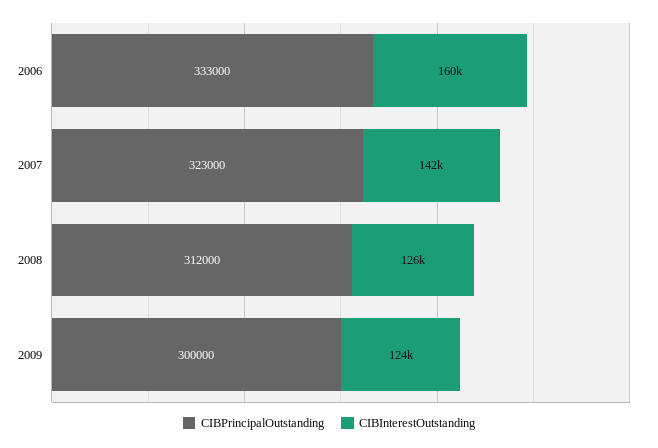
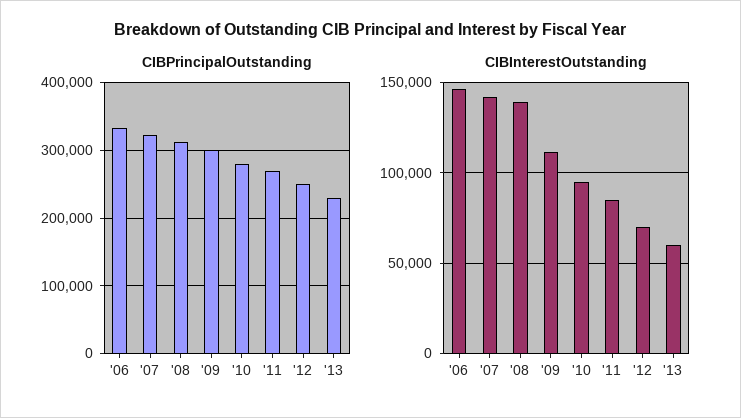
CIBInterestOutstanding, 2006: 160000 -> 145000
CIBInterestOutstanding, 2008: 126000 -> 140000
CIBInterestOutstanding, 2009: 124000 -> 110000
CIBPrincipalOutstanding, '10: none -> 280000
CIBPrincipalOutstanding, '11: none -> 270000
CIBPrincipalOutstanding, '12: none -> 250000
CIBPrincipalOutstanding, '13: none -> 230000
CIBInterestOutstanding, '10: none -> 95000
CIBInterestOutstanding, '11: none -> 85000
CIBInterestOutstanding, '12: none -> 70000
CIBInterestOutstanding, '13: none -> 60000

